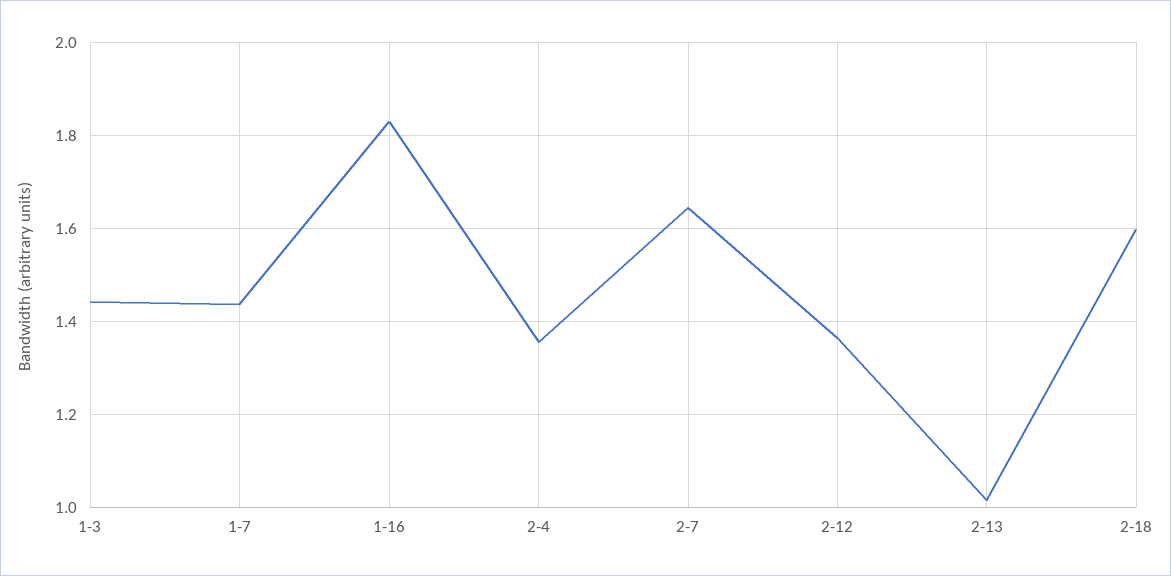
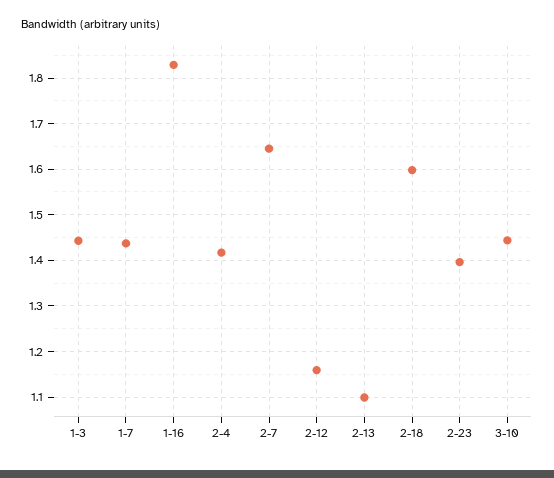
2-4: 1.36 -> 1.42
2-12: 1.36 -> 1.16
2-13: 1.02 -> 1.1
2-23: none -> 1.4
3-10: none -> 1.44

